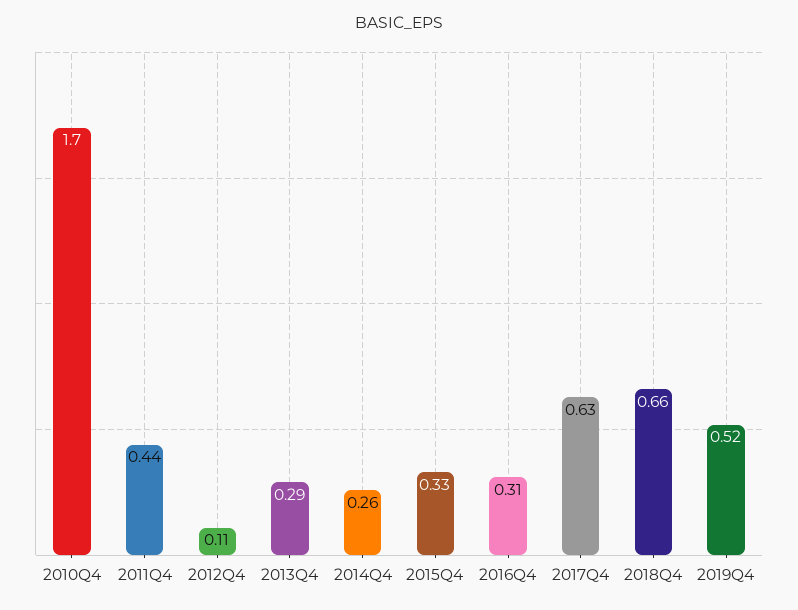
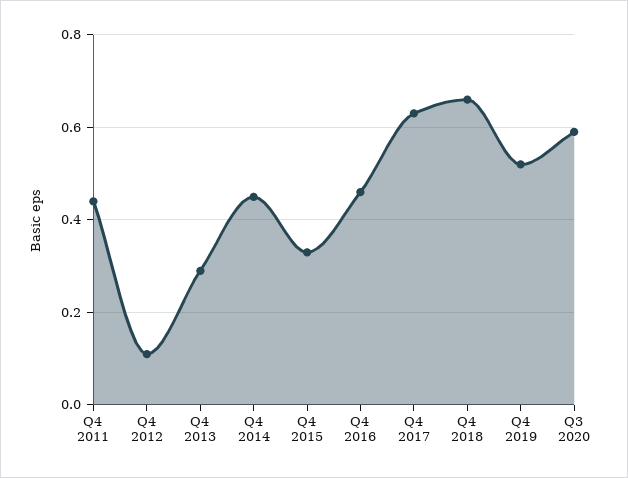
2010Q4: 1.7 -> none
2014Q4: 0.26 -> 0.45
2016Q4: 0.31 -> 0.45
Q3 2020: none -> 0.6

